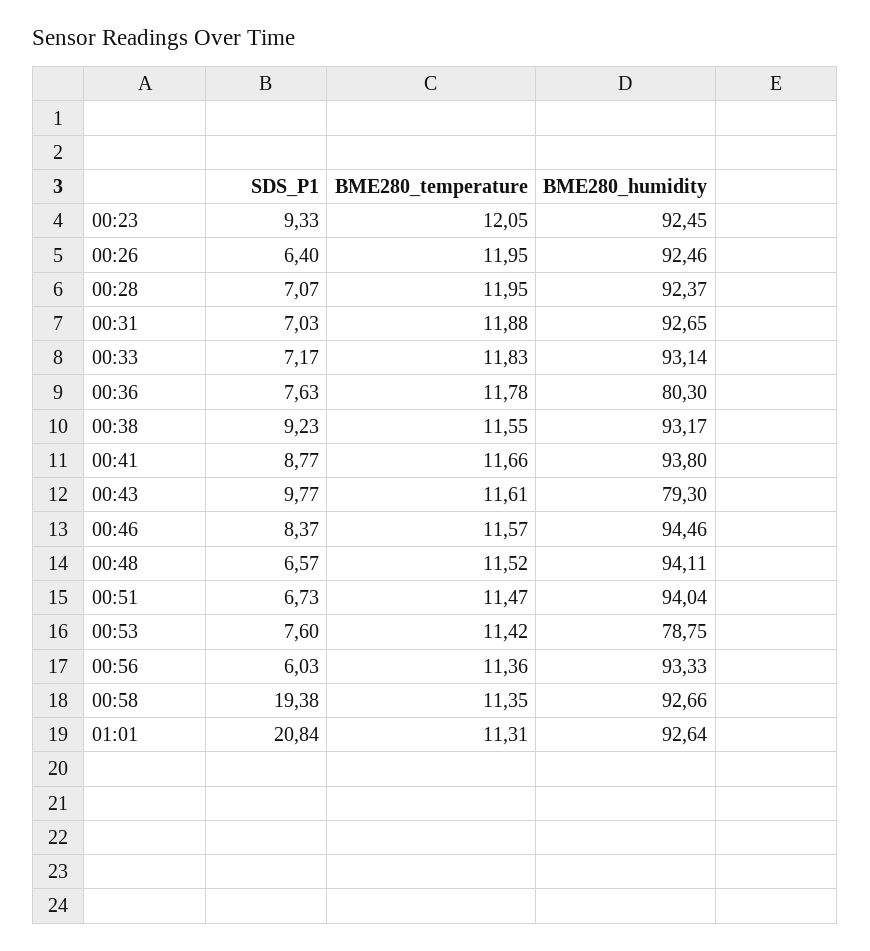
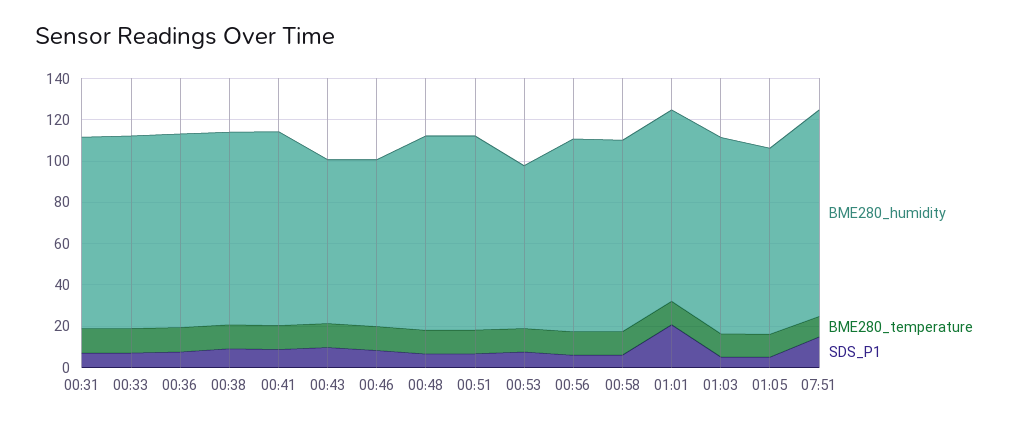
SDS_P1, 00:23: 9.33 -> none
BME280_temperature, 00:23: 12.05 -> none
BME280_humidity, 00:23: 92.45 -> none
SDS_P1, 00:26: 6.4 -> none
BME280_temperature, 00:26: 11.95 -> none
BME280_humidity, 00:26: 92.46 -> none
SDS_P1, 00:28: 7.07 -> none
BME280_temperature, 00:28: 11.95 -> none
BME280_humidity, 00:28: 92.37 -> none
BME280_humidity, 00:36: 80.3 -> 95
BME280_humidity, 00:46: 94.46 -> 80
SDS_P1, 00:58: 19.38 -> 5
BME280_humidity, 01:03: none -> 95
BME280_temperature, 01:03: none -> 10
SDS_P1, 01:03: none -> 5
BME280_humidity, 01:05: none -> 90
BME280_temperature, 01:05: none -> 10
SDS_P1, 01:05: none -> 5
BME280_humidity, 07:51: none -> 100
BME280_temperature, 07:51: none -> 10
SDS_P1, 07:51: none -> 15

